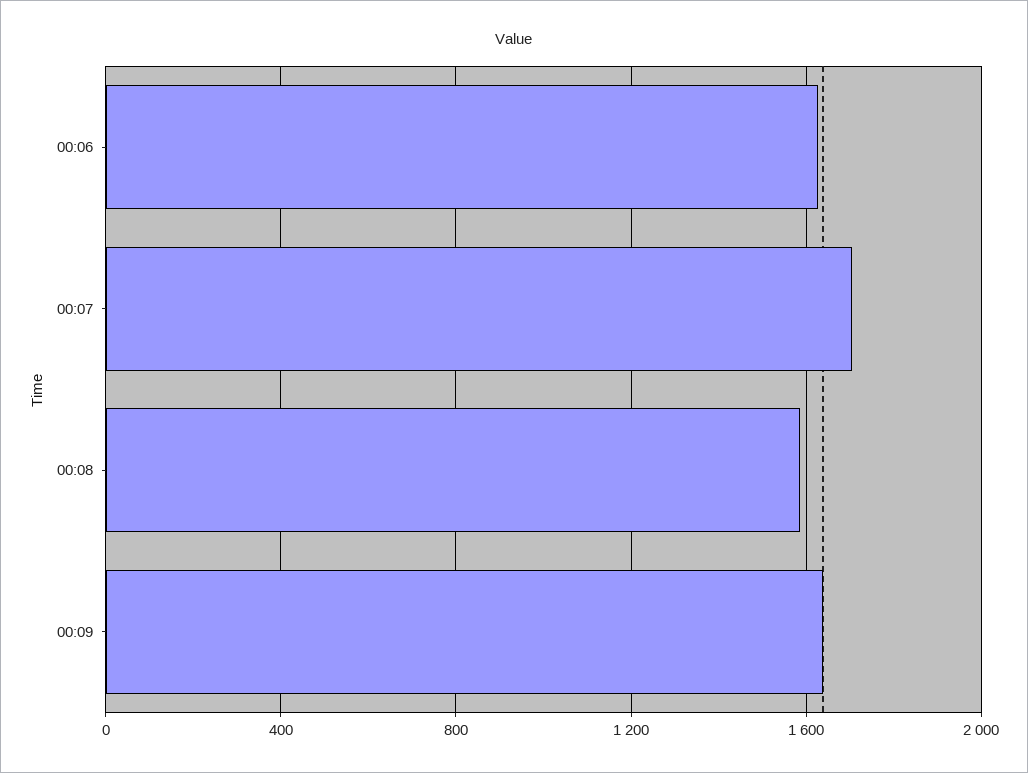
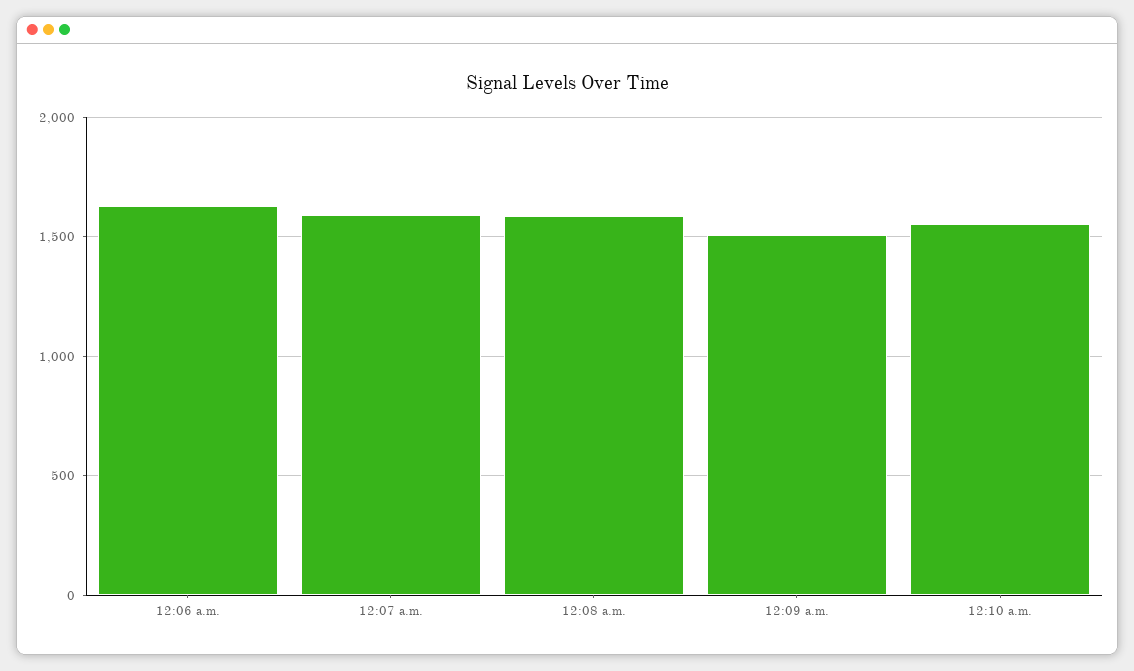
00:07: 1700 -> 1600
00:09: 1650 -> 1500
12:10 a.m.: none -> 1550

